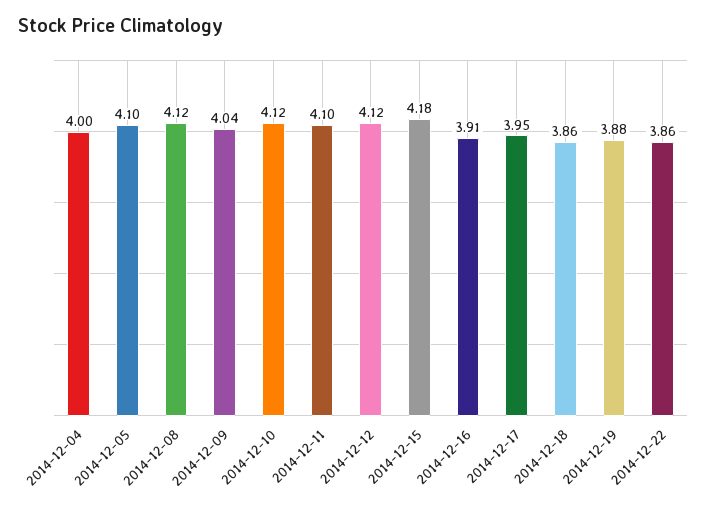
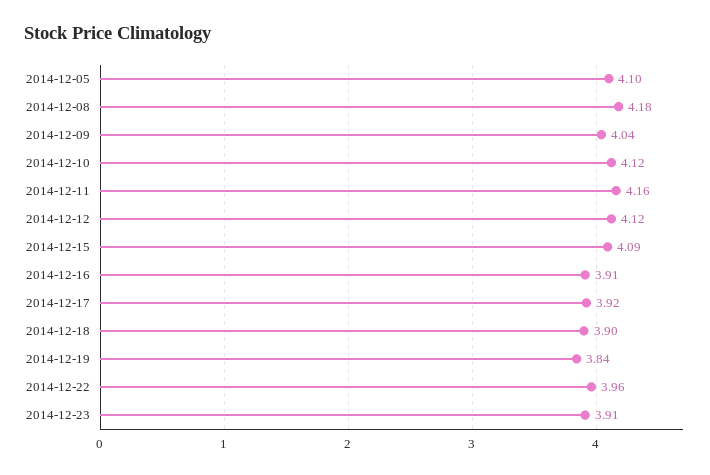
2014-12-04: 4 -> none
2014-12-08: 4.12 -> 4.18
2014-12-11: 4.1 -> 4.16
2014-12-15: 4.18 -> 4.09
2014-12-17: 3.95 -> 3.92
2014-12-18: 3.86 -> 3.9
2014-12-19: 3.88 -> 3.84
2014-12-22: 3.86 -> 3.96
2014-12-23: none -> 3.91

